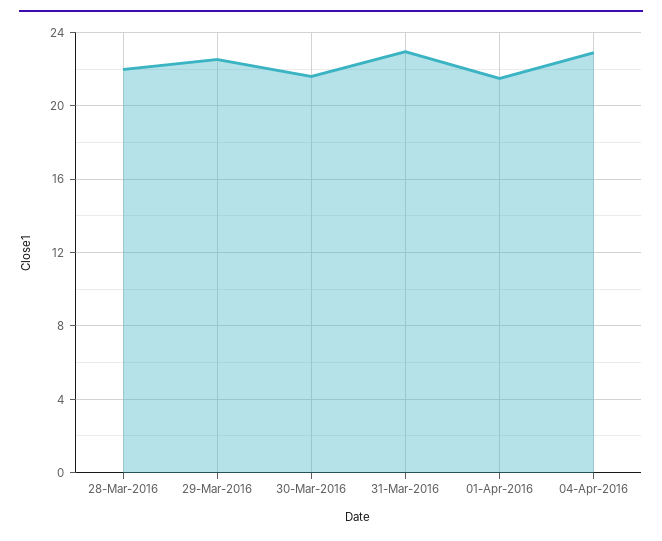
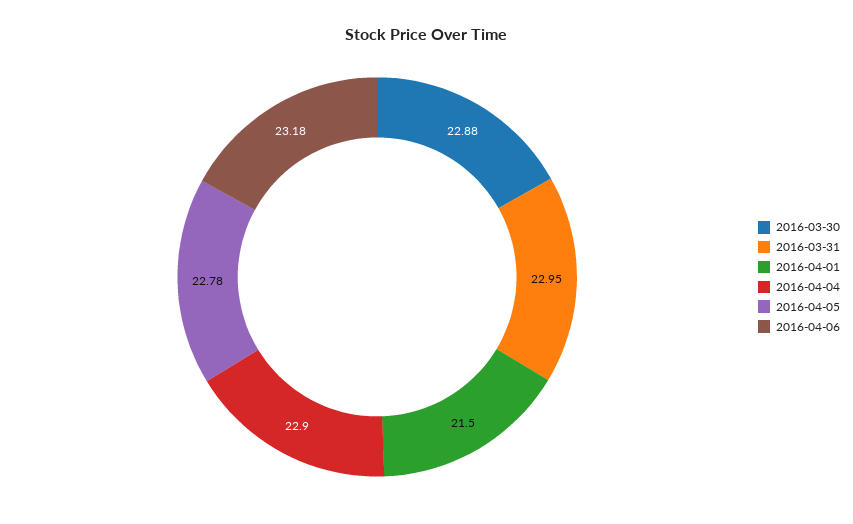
28-Mar-2016: 22 -> none
29-Mar-2016: 22.5 -> none
30-Mar-2016: 21.5 -> 22.88
2016-04-05: none -> 22.78
2016-04-06: none -> 23.18

